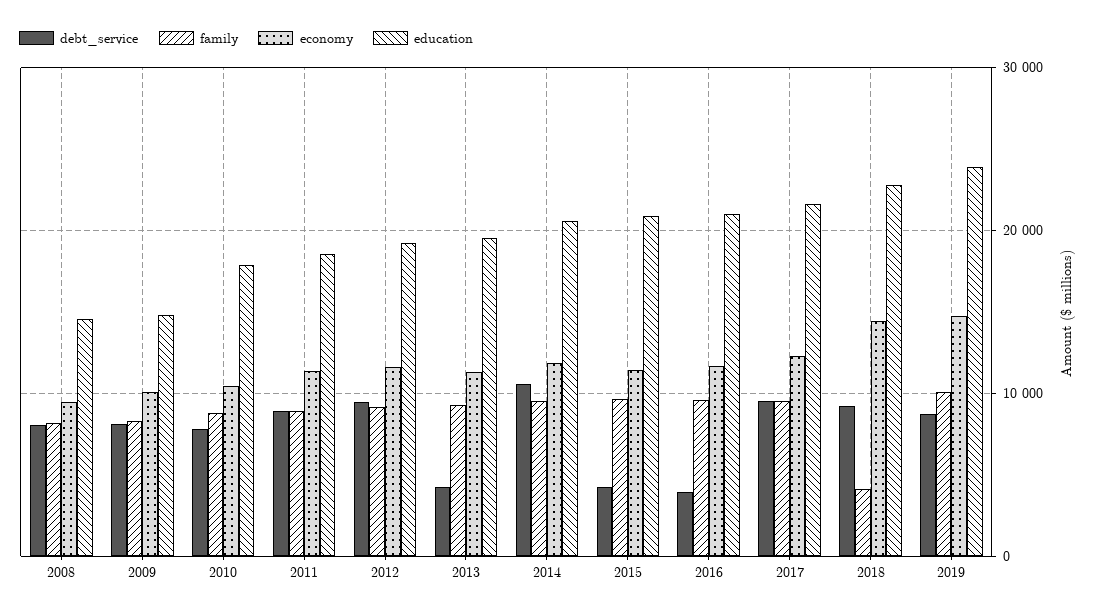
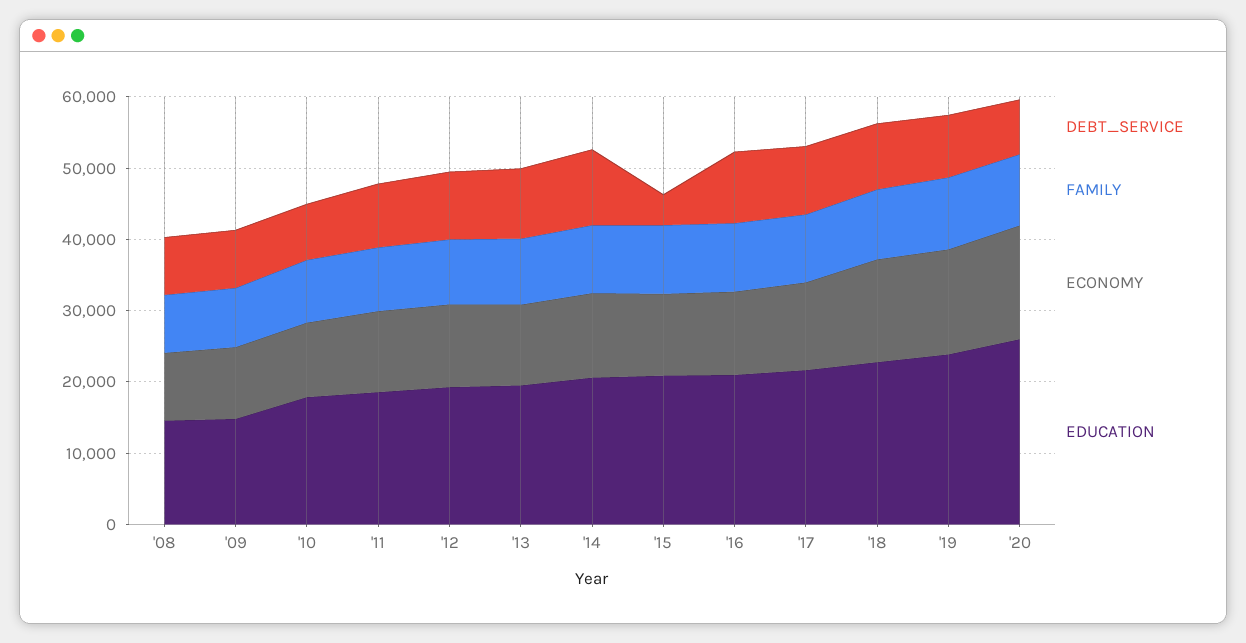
debt_service, 2013: 4000 -> 10000
debt_service, 2016: 4000 -> 10000
family, 2018: 4000 -> 10000
debt_service, '20: none -> 8000
family, '20: none -> 10000
economy, '20: none -> 16000
education, '20: none -> 26000

